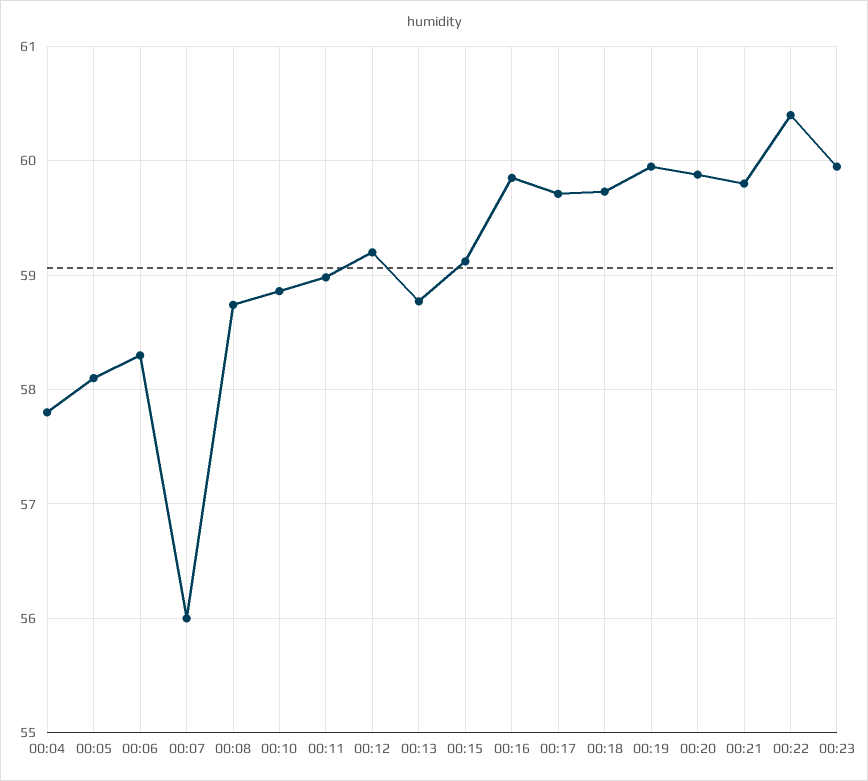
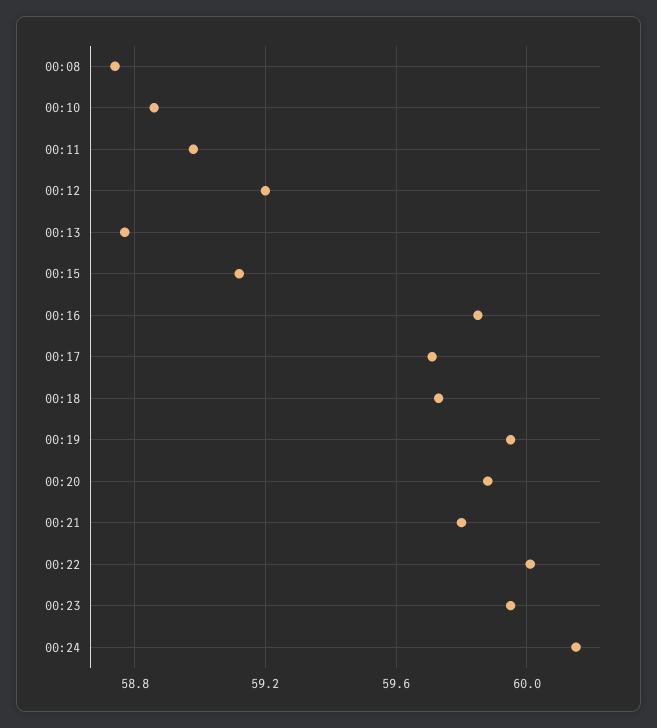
00:04: 57.8 -> none
00:05: 58.1 -> none
00:06: 58.3 -> none
00:07: 56 -> none
00:22: 60.4 -> 60
00:24: none -> 60.15

